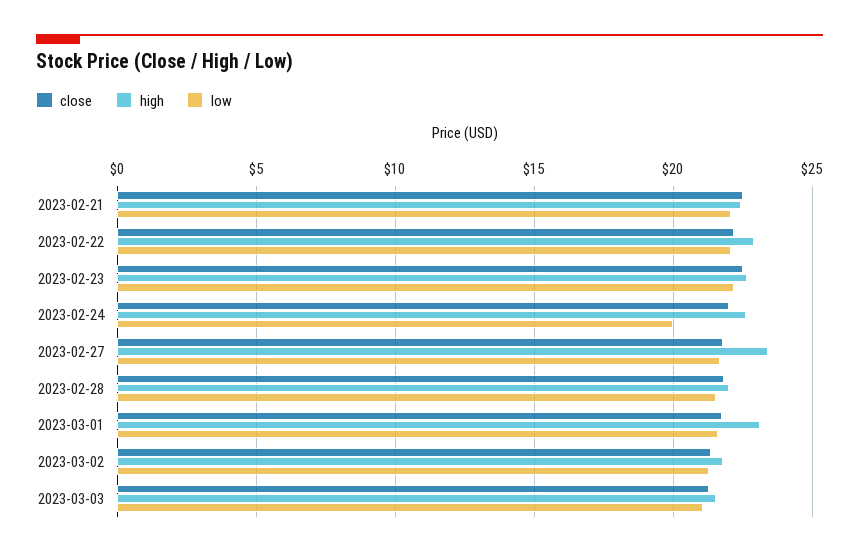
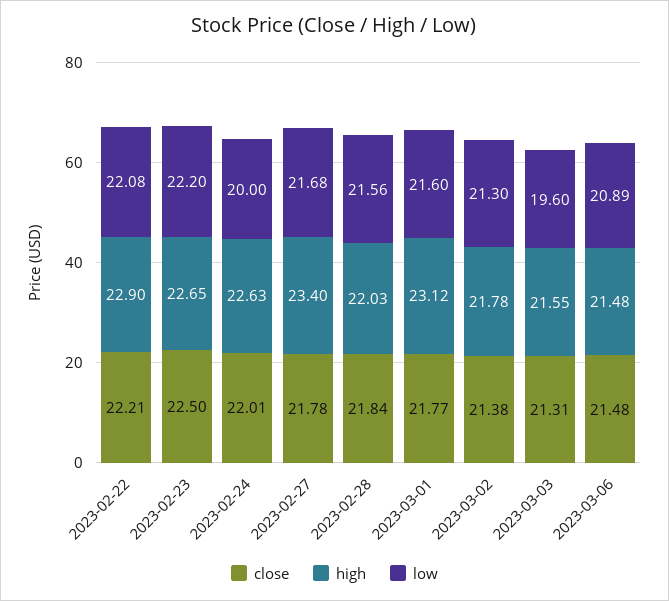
close, 2023-02-21: 22.5 -> none
high, 2023-02-21: 22.5 -> none
low, 2023-02-21: 22 -> none
low, 2023-03-03: 21 -> 19.6
close, 2023-03-06: none -> 21.48
high, 2023-03-06: none -> 21.48
low, 2023-03-06: none -> 20.89

